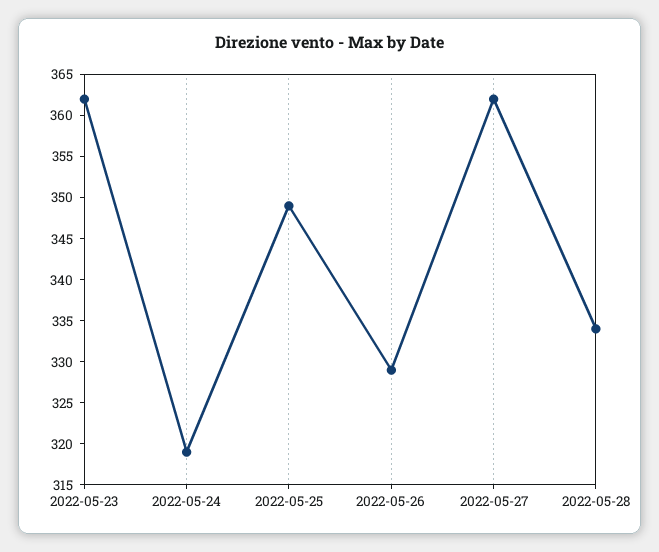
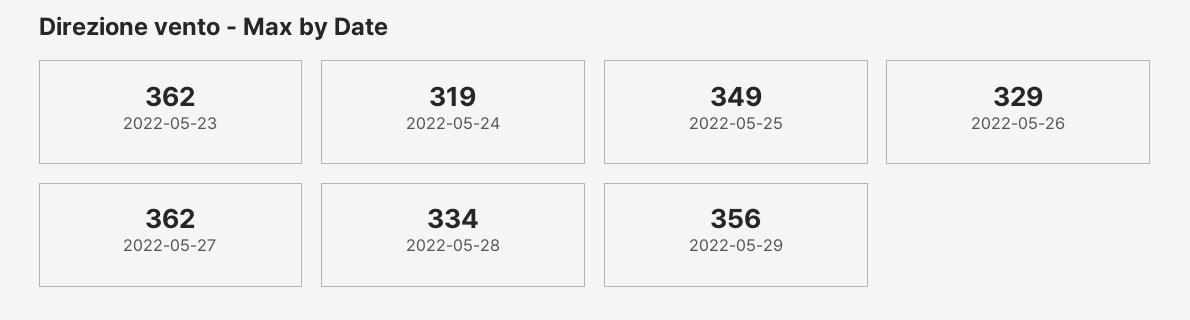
2022-05-29: none -> 356

